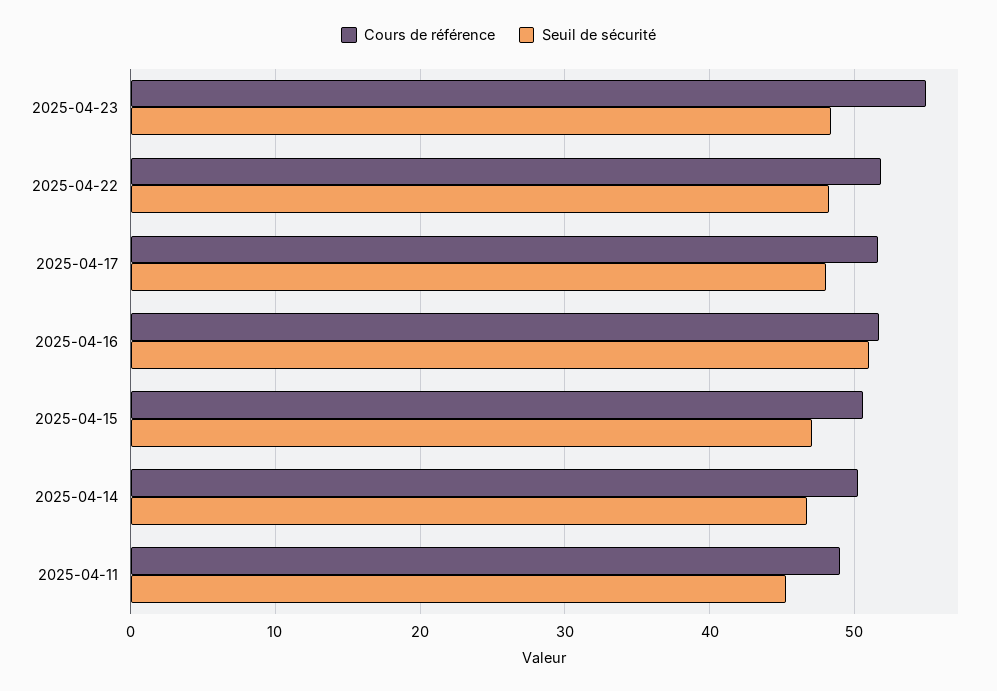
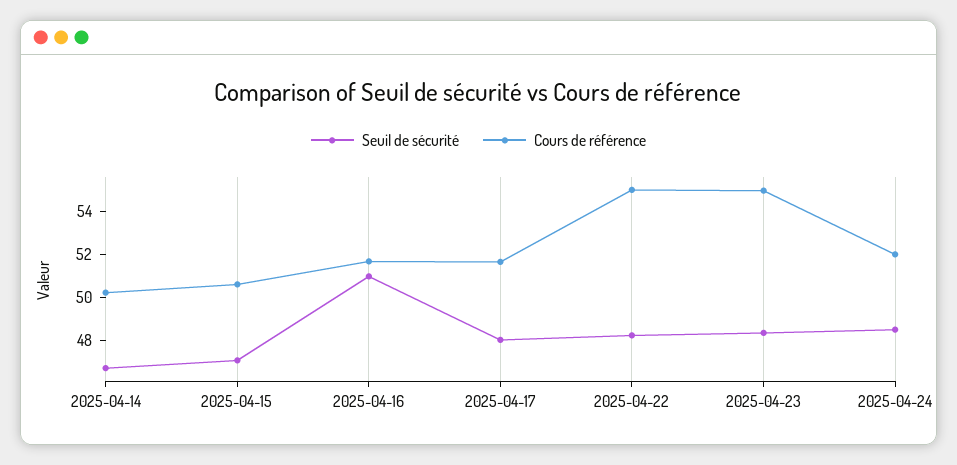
Cours de référence, 2025-04-22: 52 -> 55
Cours de référence, 2025-04-11: 49 -> none
Seuil de sécurité, 2025-04-11: 45 -> none
Seuil de sécurité, 2025-04-24: none -> 48.5
Cours de référence, 2025-04-24: none -> 52

